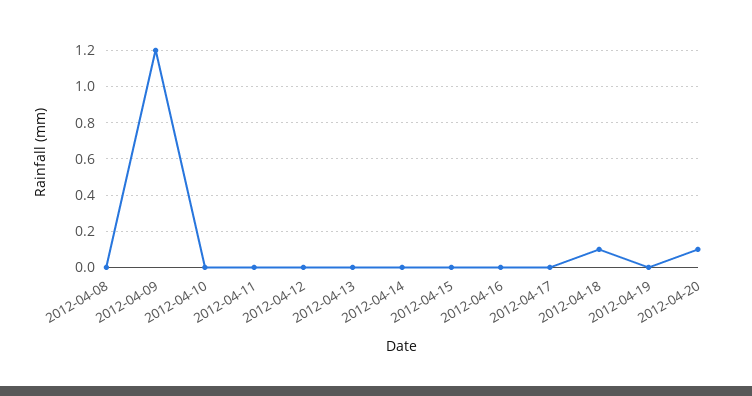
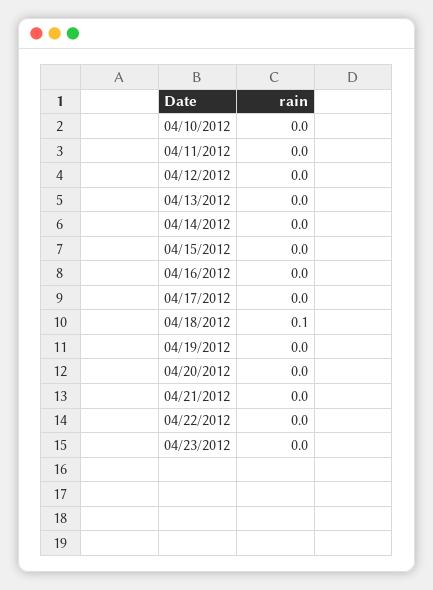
2012-04-08: 0 -> none
2012-04-09: 1.2 -> none
2012-04-20: 0.1 -> 0
04/21/2012: none -> 0
04/22/2012: none -> 0
04/23/2012: none -> 0

